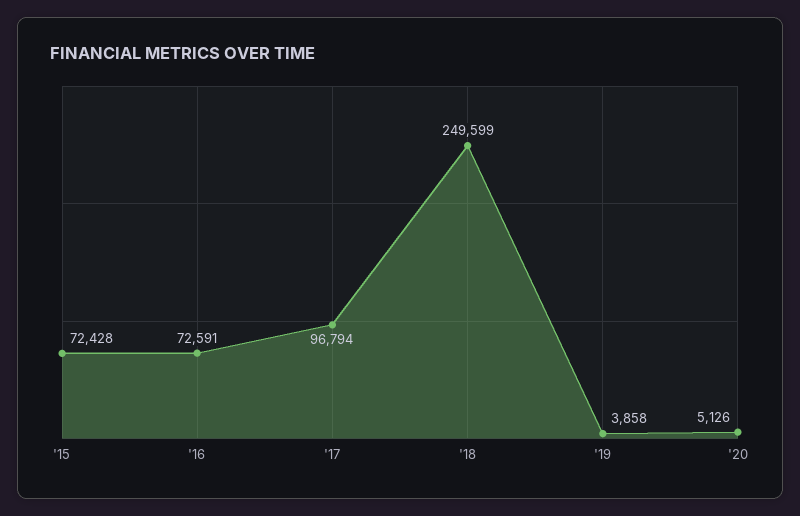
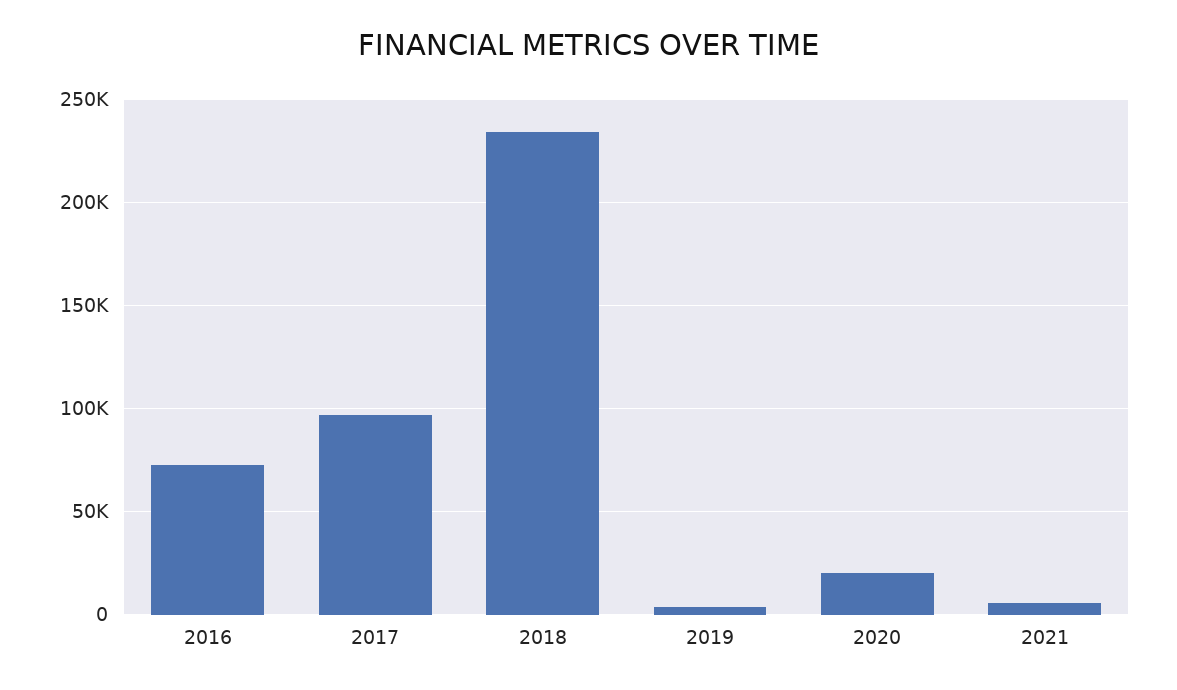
'15: 72428 -> none
'18: 249599 -> 235000
'20: 5126 -> 20000
2021: none -> 5000

